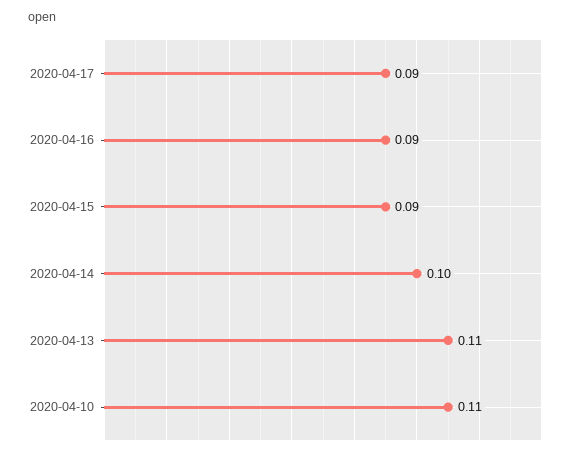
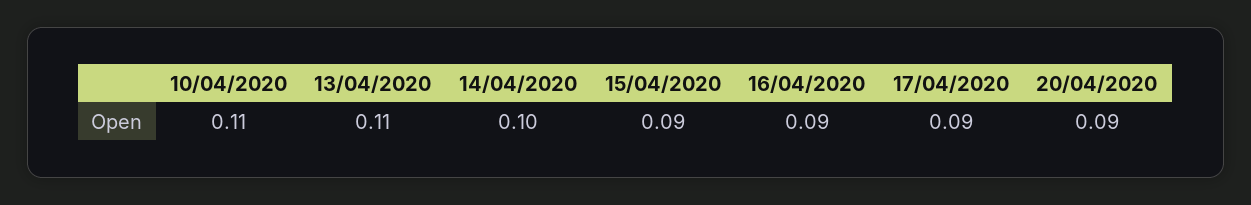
20/04/2020: none -> 0.09

